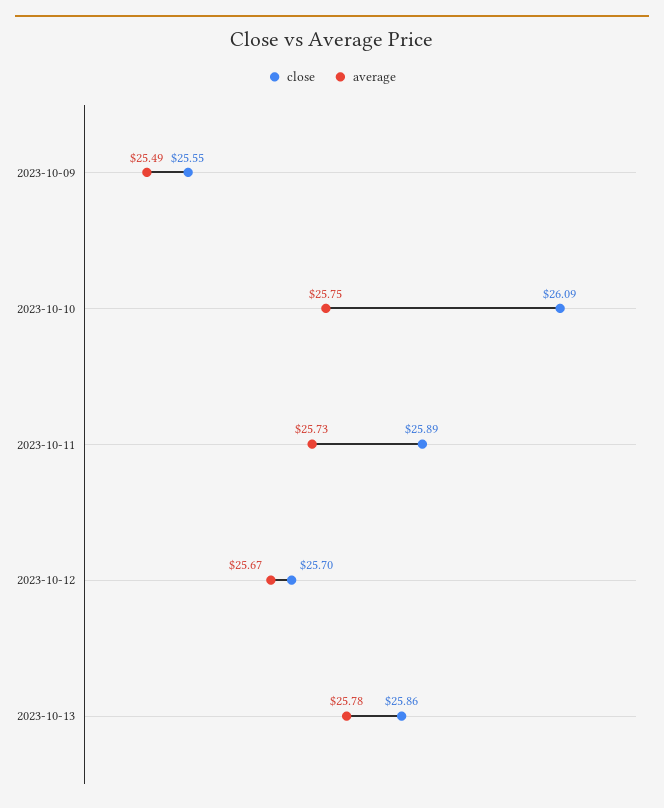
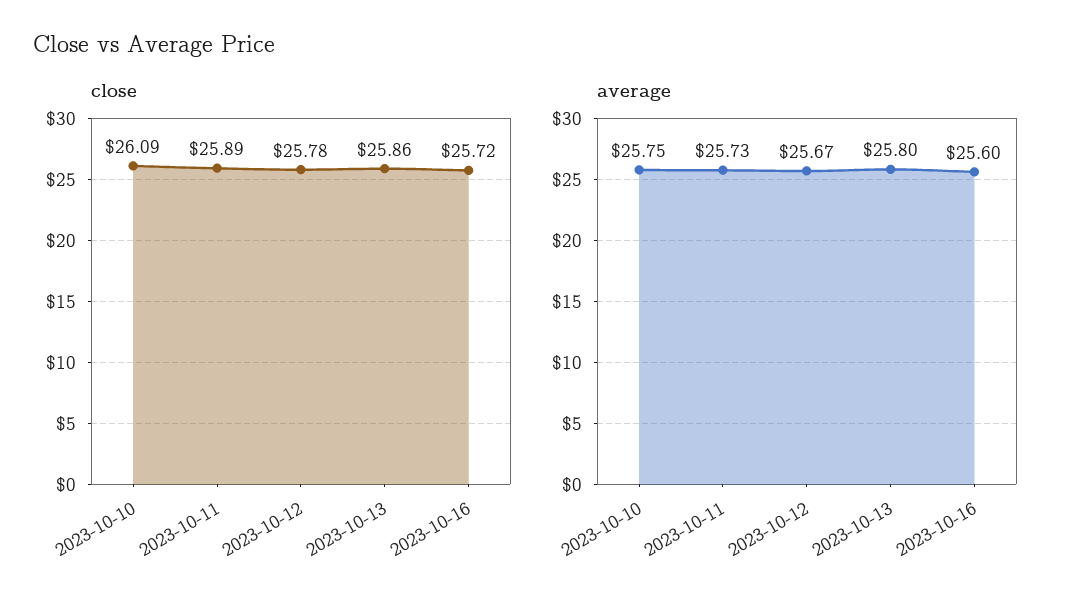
close, 2023-10-09: 25.55 -> none
average, 2023-10-09: 25.49 -> none
close, 2023-10-12: 25.7 -> 25.78
average, 2023-10-13: 25.78 -> 25.8
close, 2023-10-16: none -> 25.72
average, 2023-10-16: none -> 25.6

